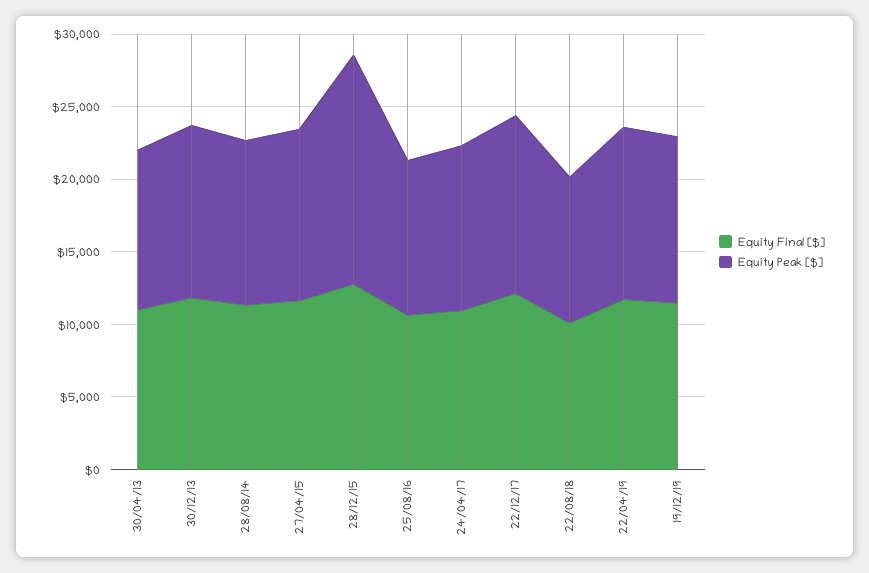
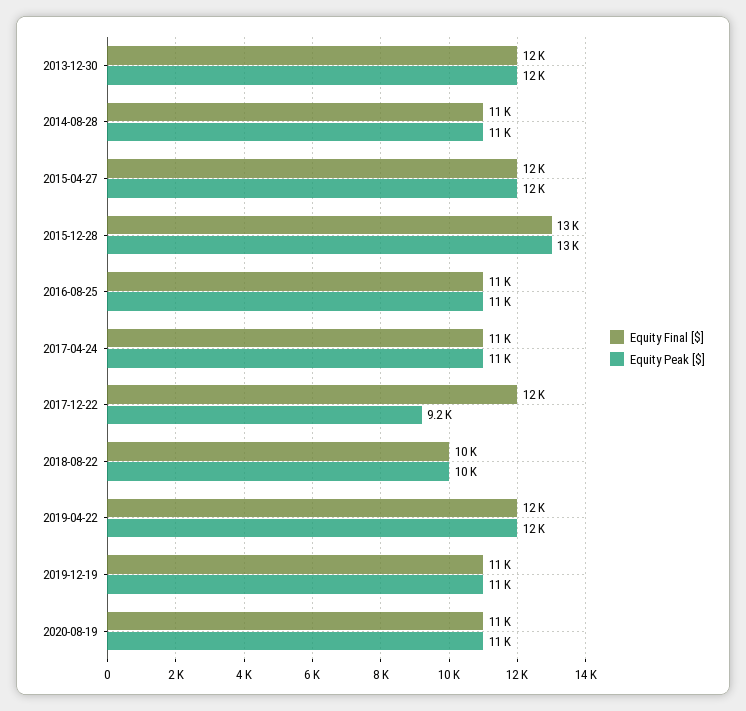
Equity Final [$], 30/04/13: 11000 -> none
Equity Peak [$], 30/04/13: 11000 -> none
Equity Peak [$], 28/12/15: 16000 -> 13000
Equity Peak [$], 22/12/17: 12000 -> 9200
Equity Final [$], 2020-08-19: none -> 11000
Equity Peak [$], 2020-08-19: none -> 11000

